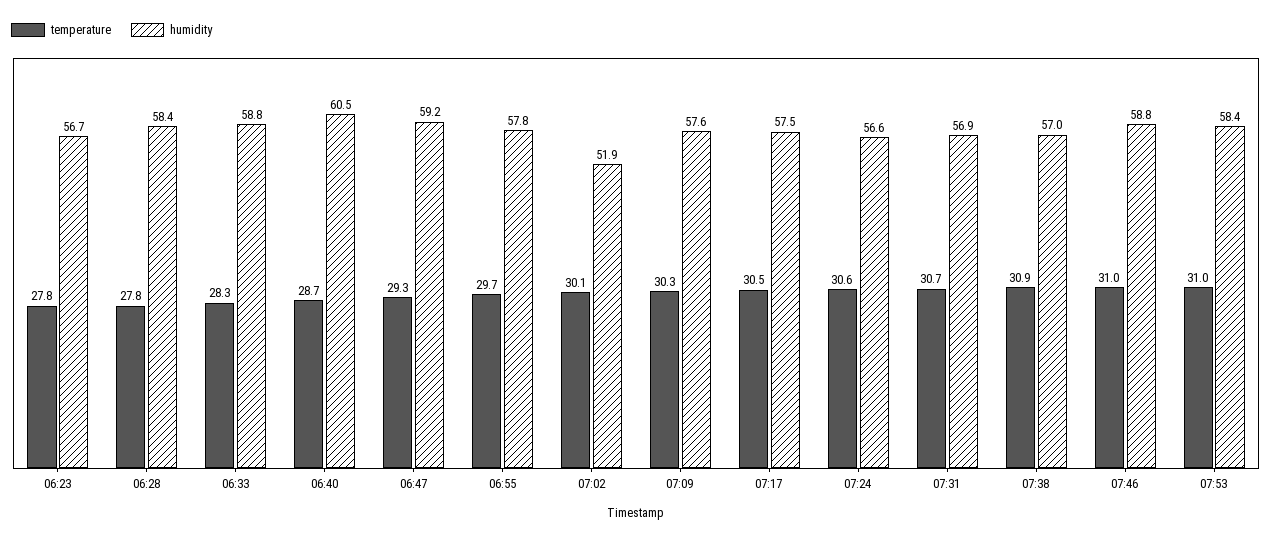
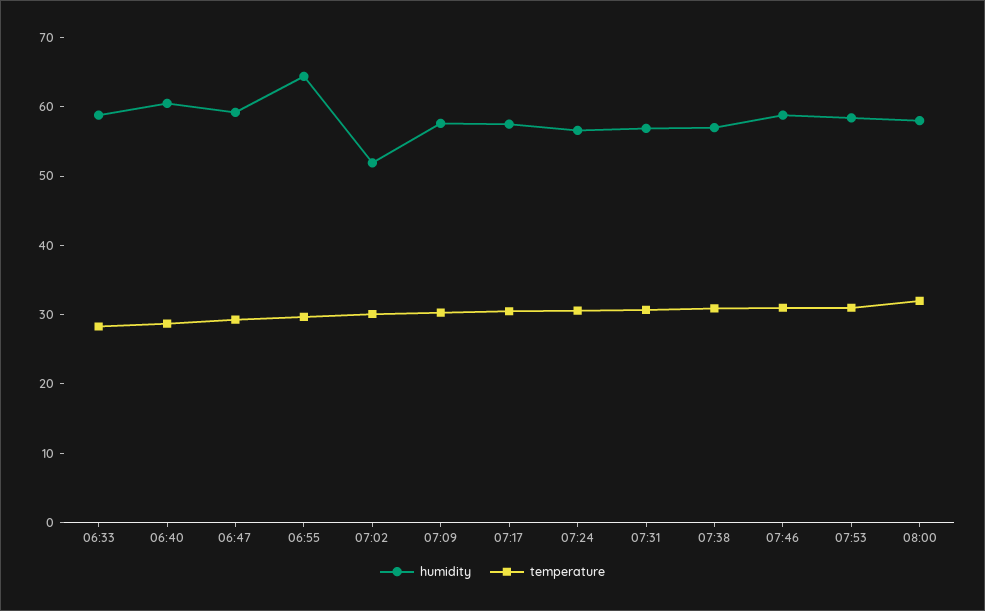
temperature, 06:23: 27.8 -> none
humidity, 06:23: 56.7 -> none
temperature, 06:28: 27.8 -> none
humidity, 06:28: 58.4 -> none
humidity, 06:55: 57.8 -> 64
humidity, 08:00: none -> 58
temperature, 08:00: none -> 32

